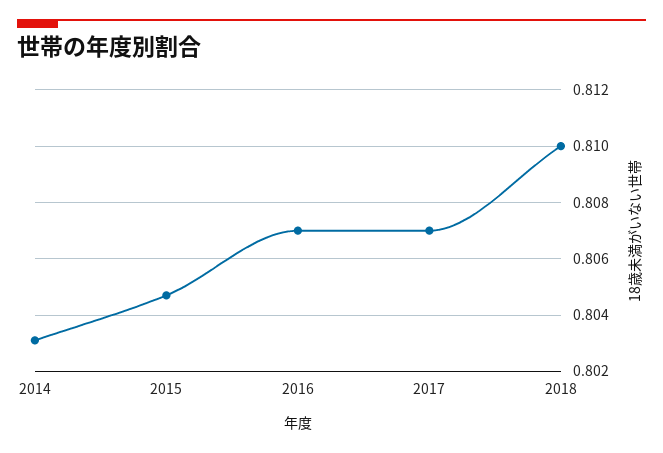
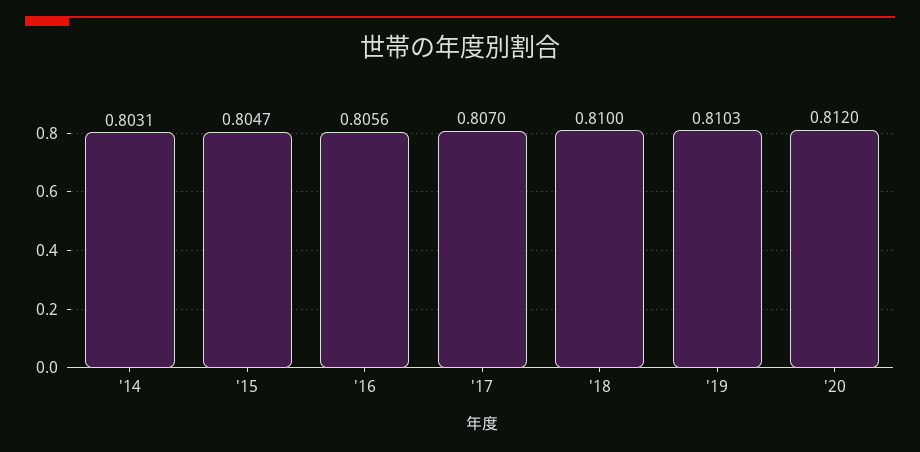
2016: 0.807 -> 0.8056
'19: none -> 0.8103
'20: none -> 0.812

